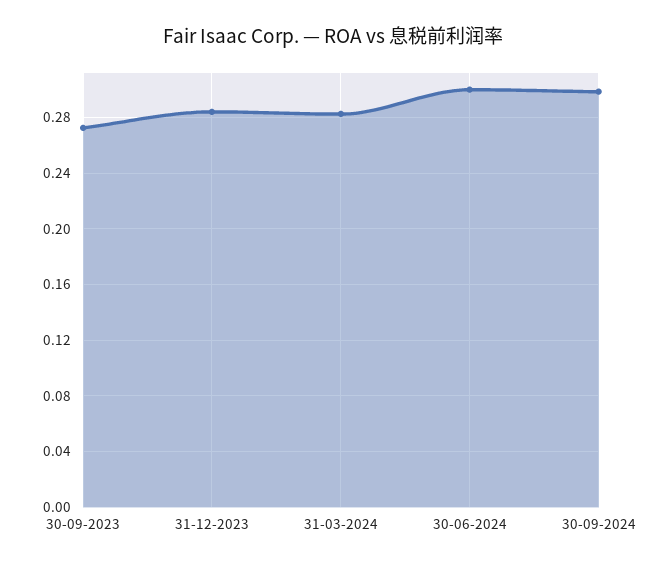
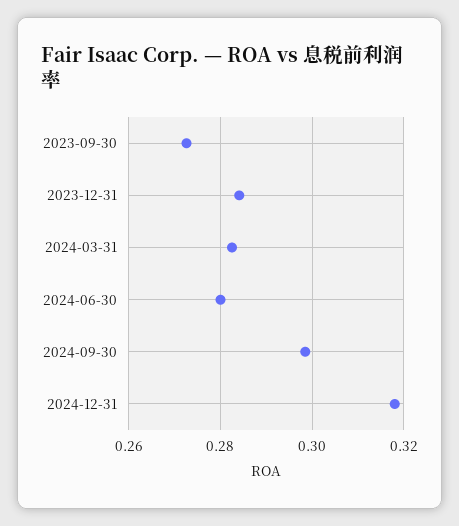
30-06-2024: 0.3 -> 0.28
2024-12-31: none -> 0.318

